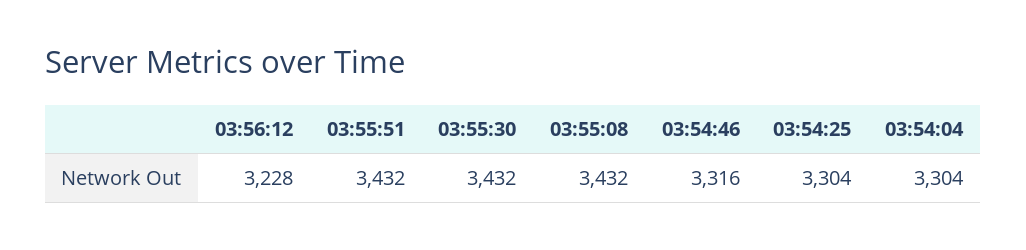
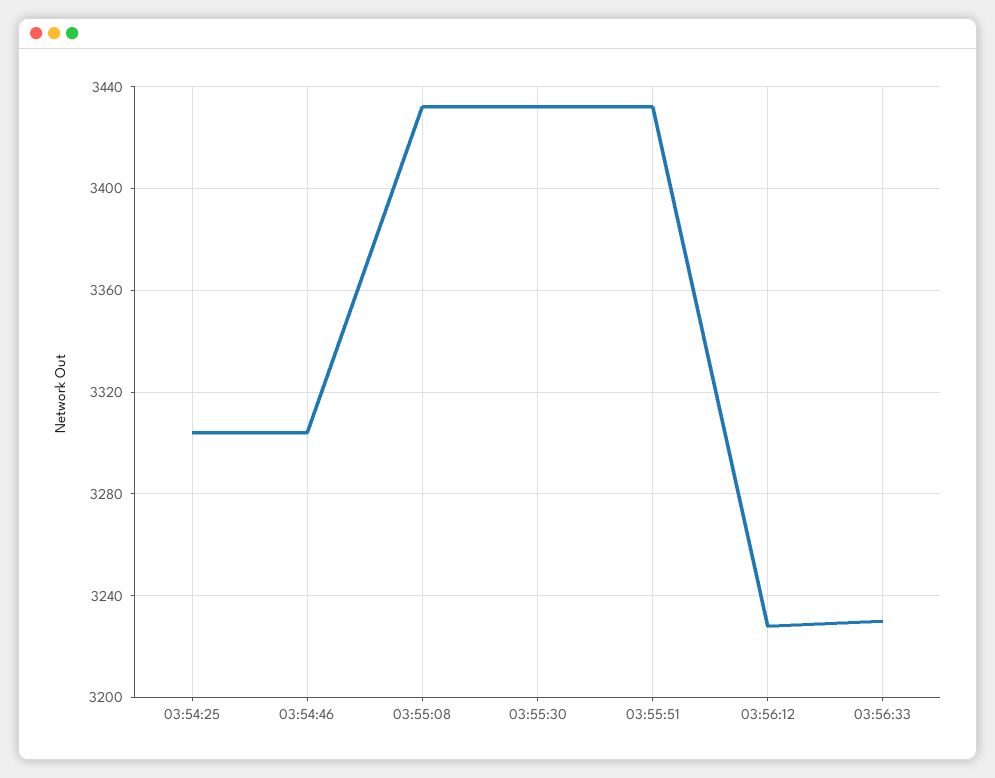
03:54:46: 3316 -> 3305
03:54:04: 3304 -> none
03:56:33: none -> 3230

